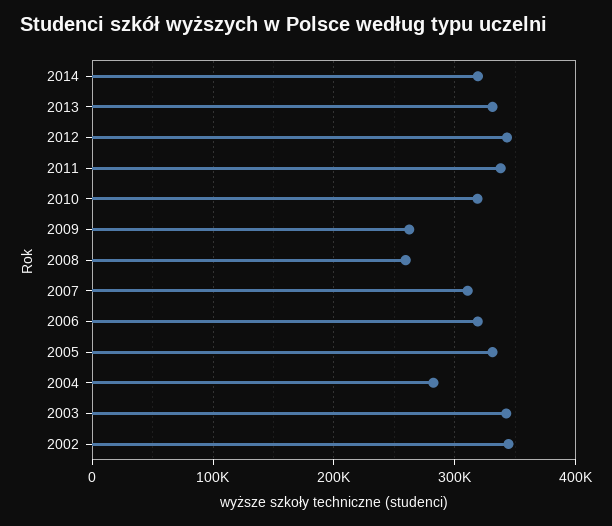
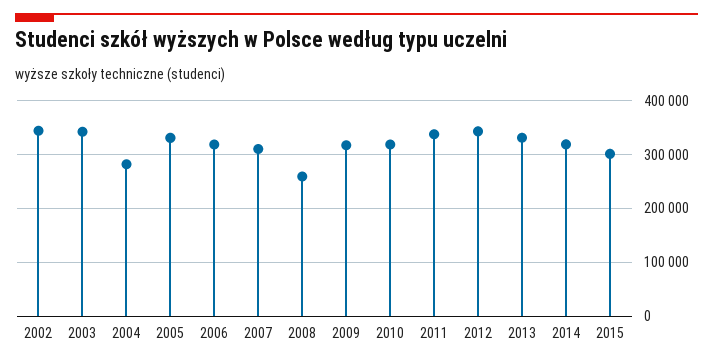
2009: 260000 -> 320000
2015: none -> 300000

